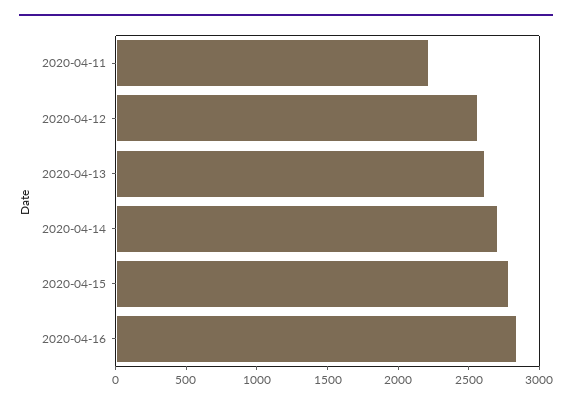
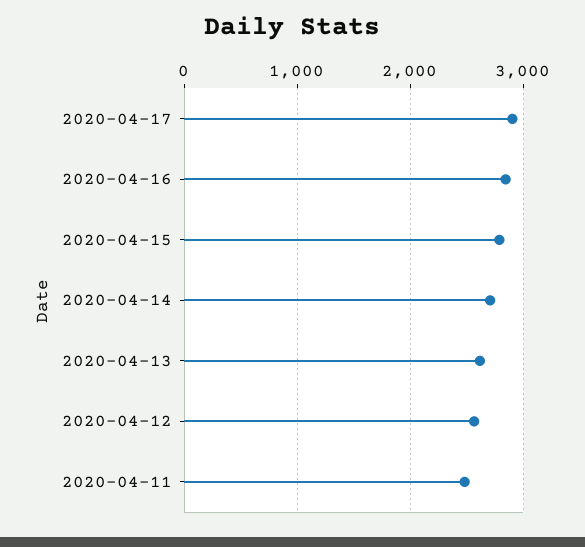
2020-04-11: 2200 -> 2500
2020-04-17: none -> 2900

